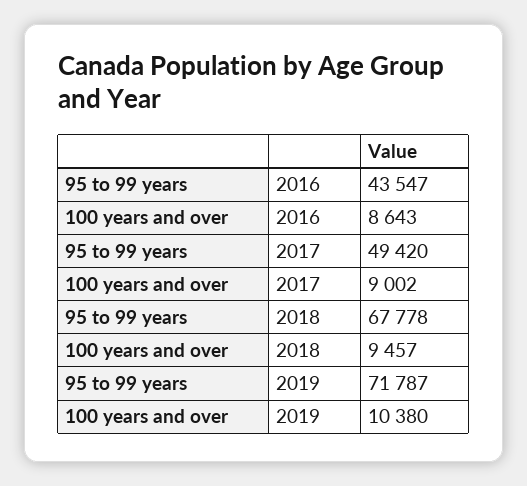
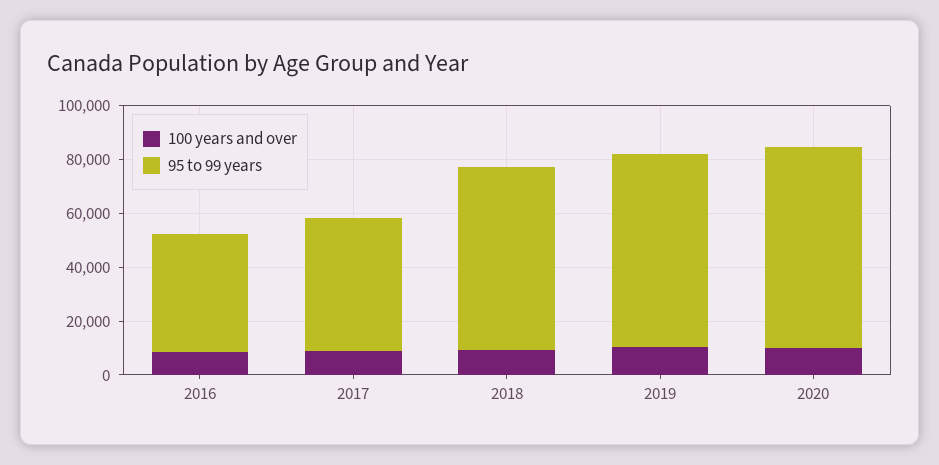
100 years and over, 2020: none -> 10000
95 to 99 years, 2020: none -> 75000

